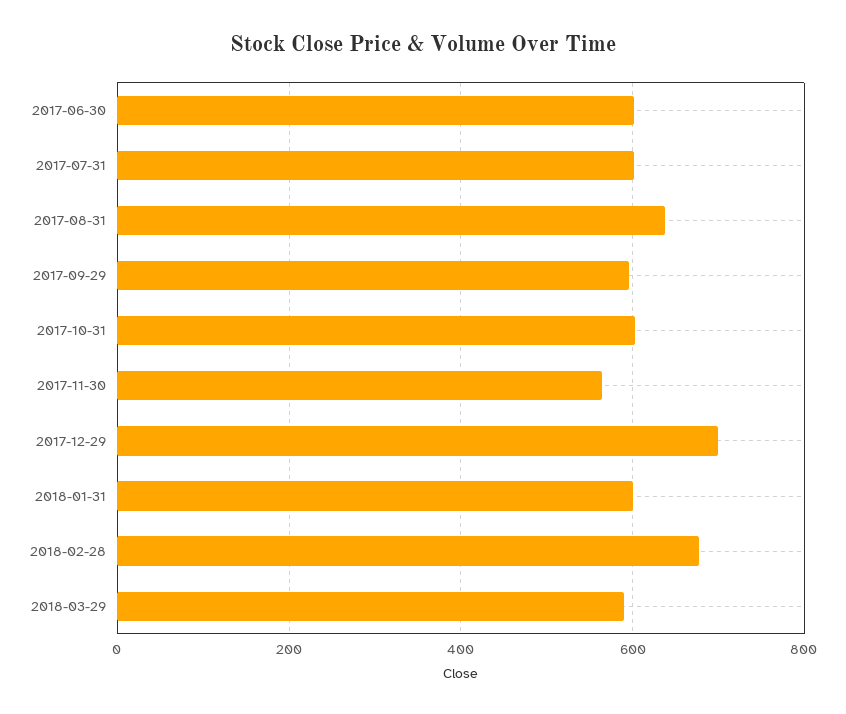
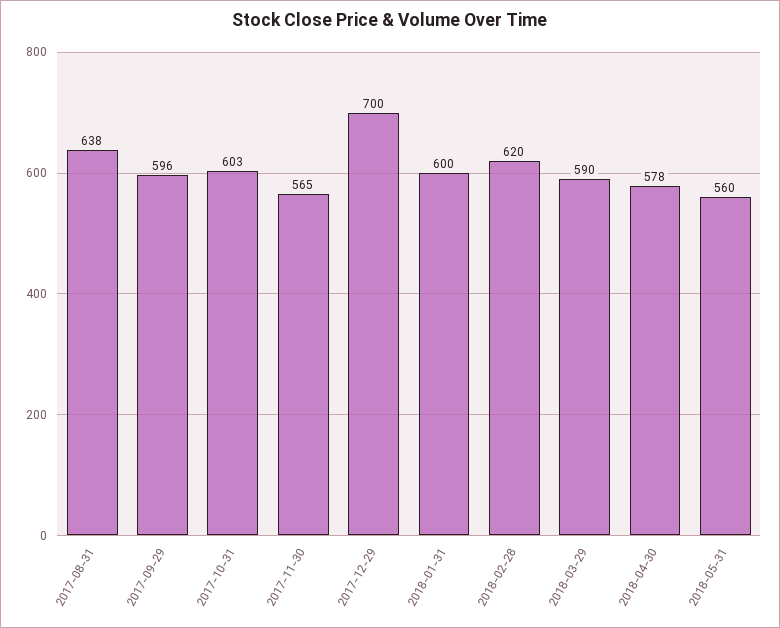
2017-06-30: 600 -> none
2017-07-31: 600 -> none
2018-02-28: 680 -> 620
2018-04-30: none -> 578
2018-05-31: none -> 560

